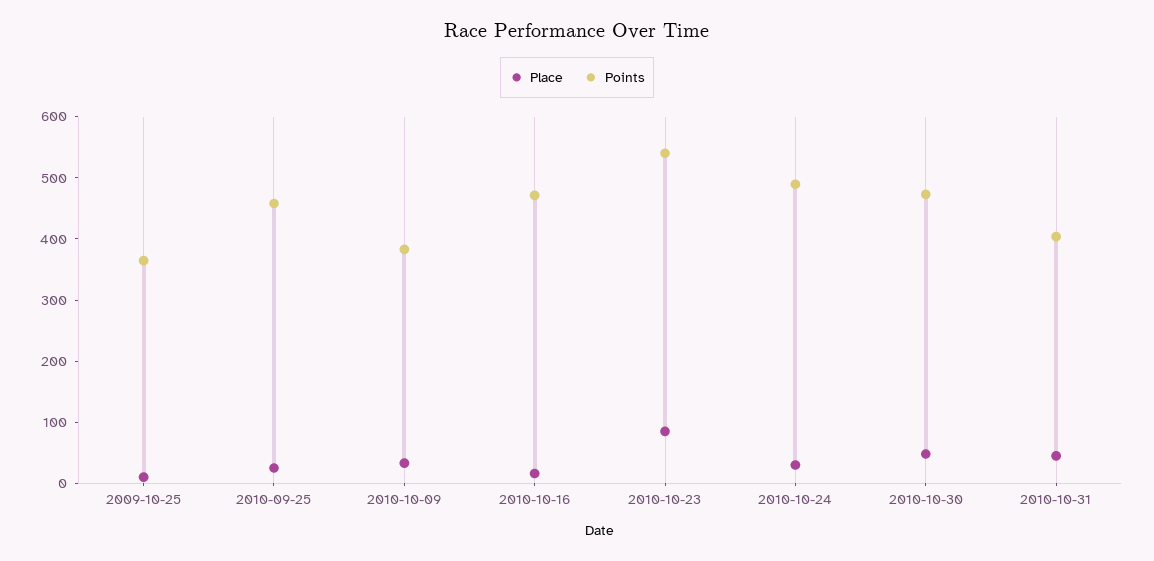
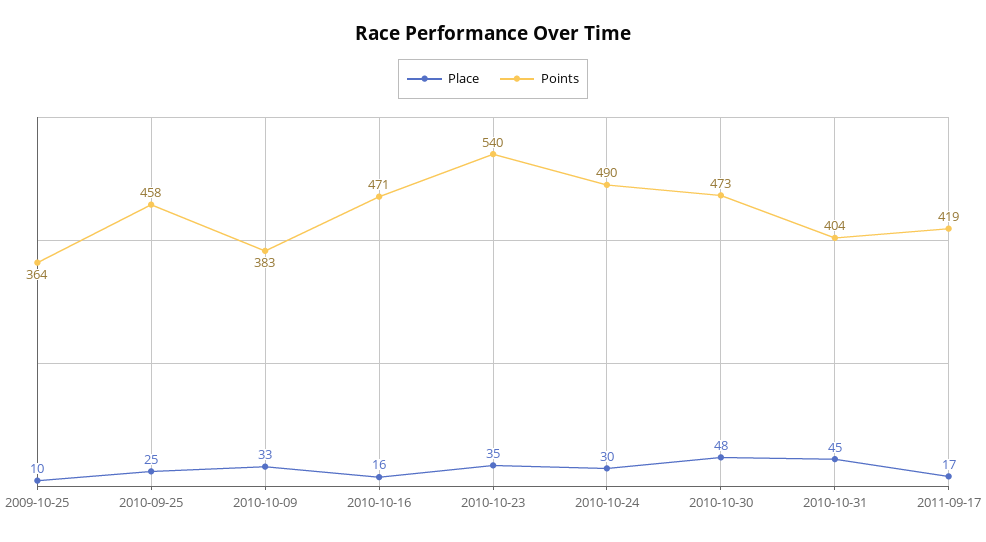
Place, 2010-10-23: 80 -> 35
Place, 2011-09-17: none -> 17
Points, 2011-09-17: none -> 419

